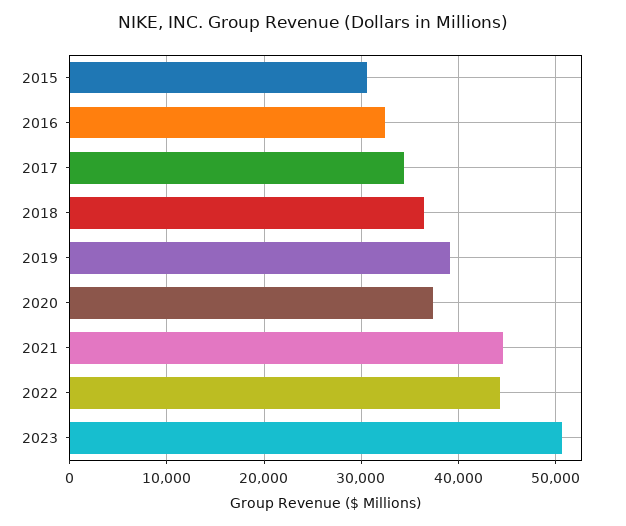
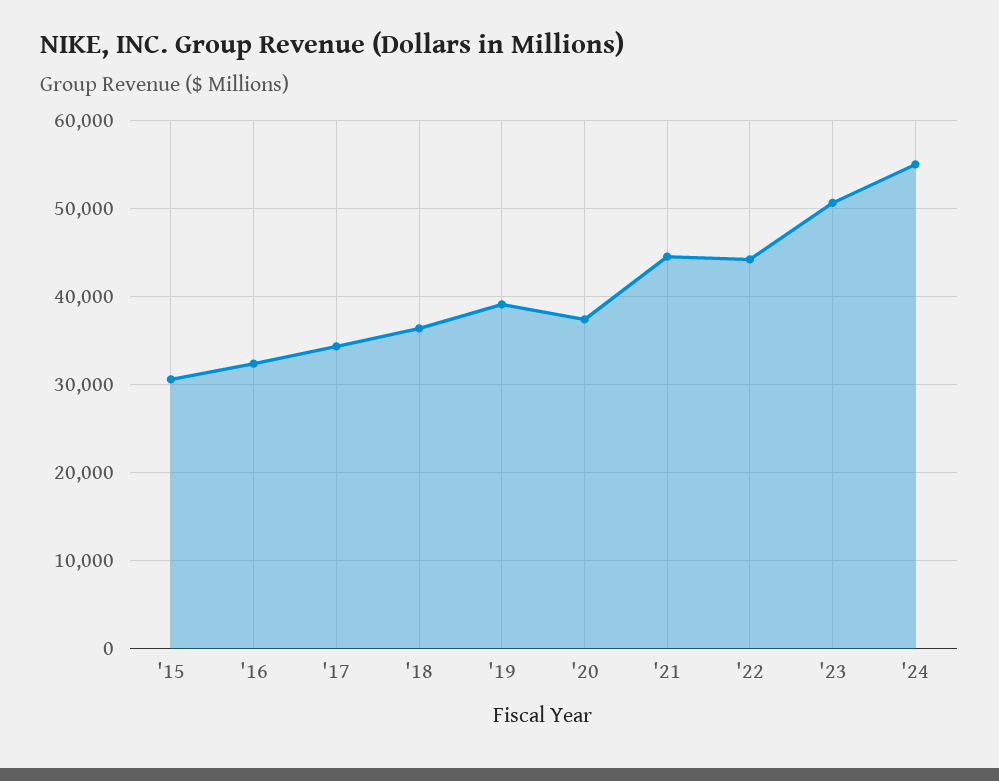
'24: none -> 55000

